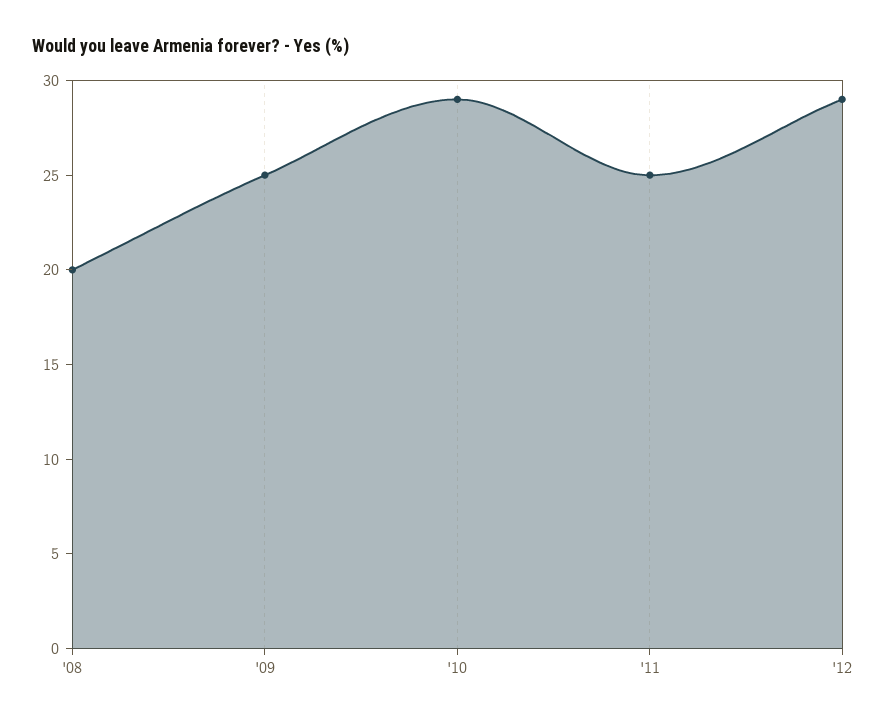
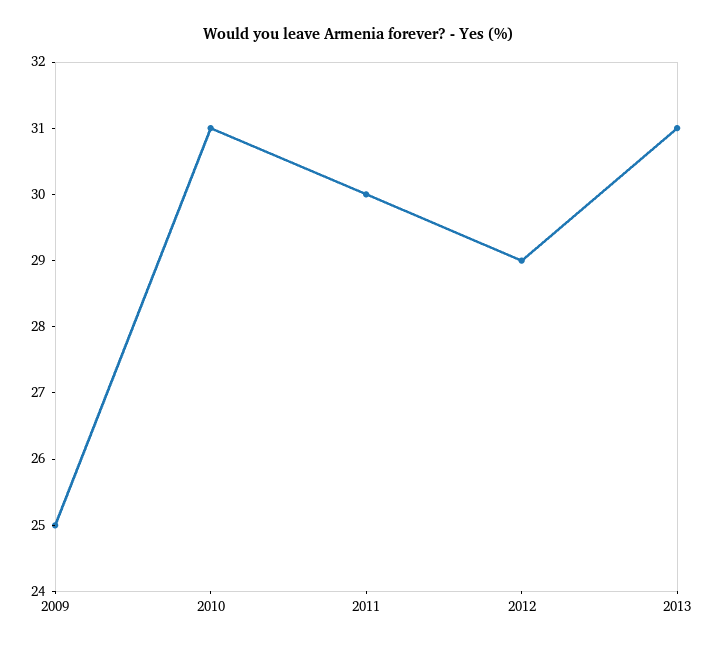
'08: 20 -> none
'10: 29 -> 31
'11: 25 -> 30
2013: none -> 31

